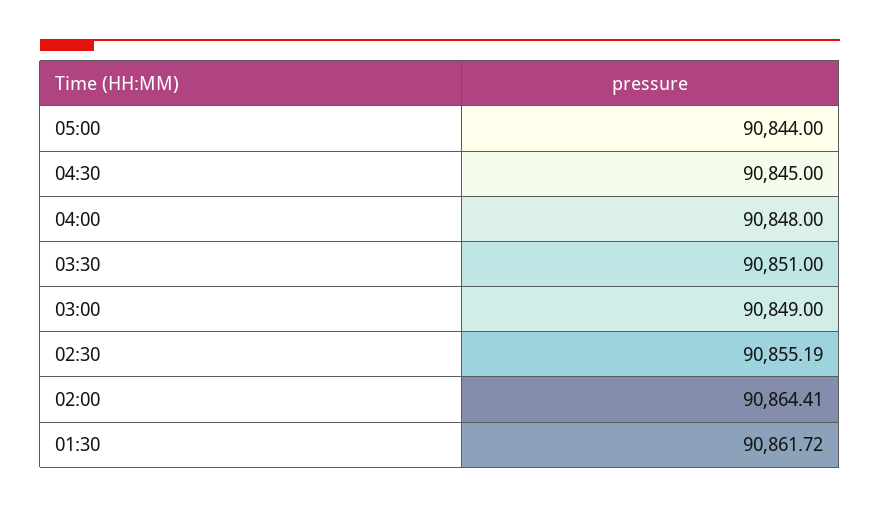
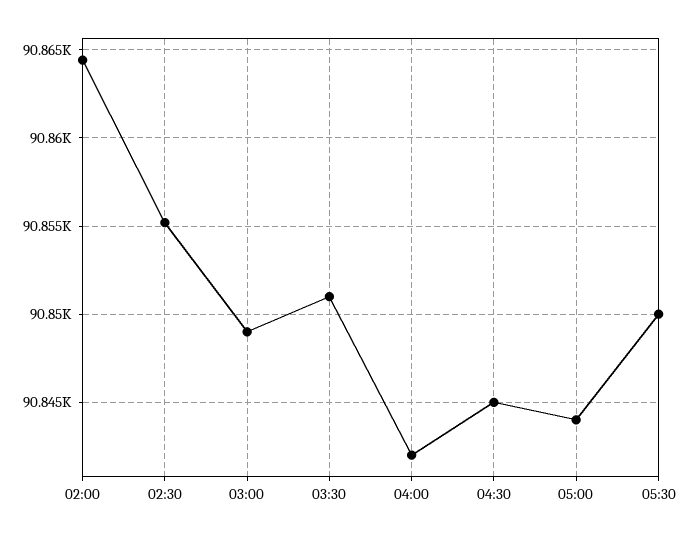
04:00: 90848 -> 90842
01:30: 90861.72 -> none
05:30: none -> 90850

